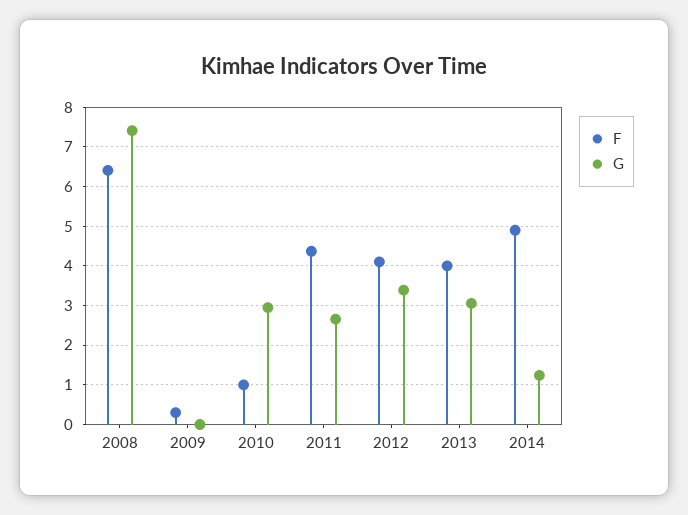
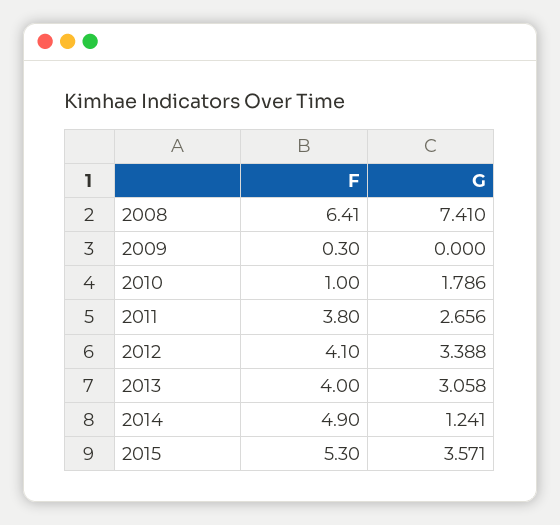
G, 2010: 3 -> 1.786
F, 2011: 4.4 -> 3.8
F, 2015: none -> 5.3
G, 2015: none -> 3.571

